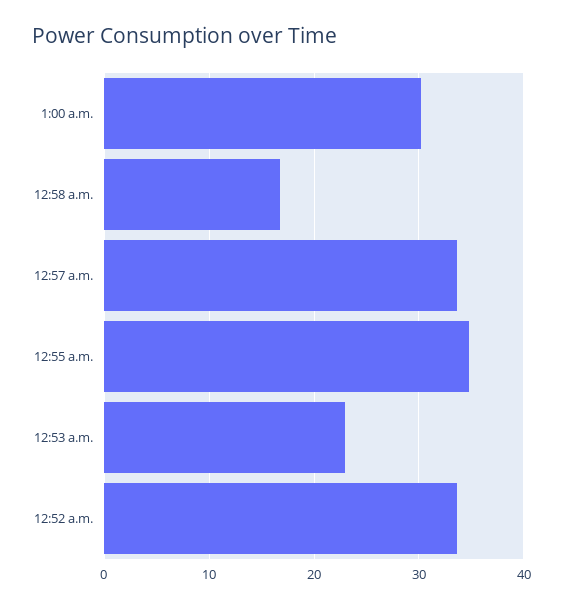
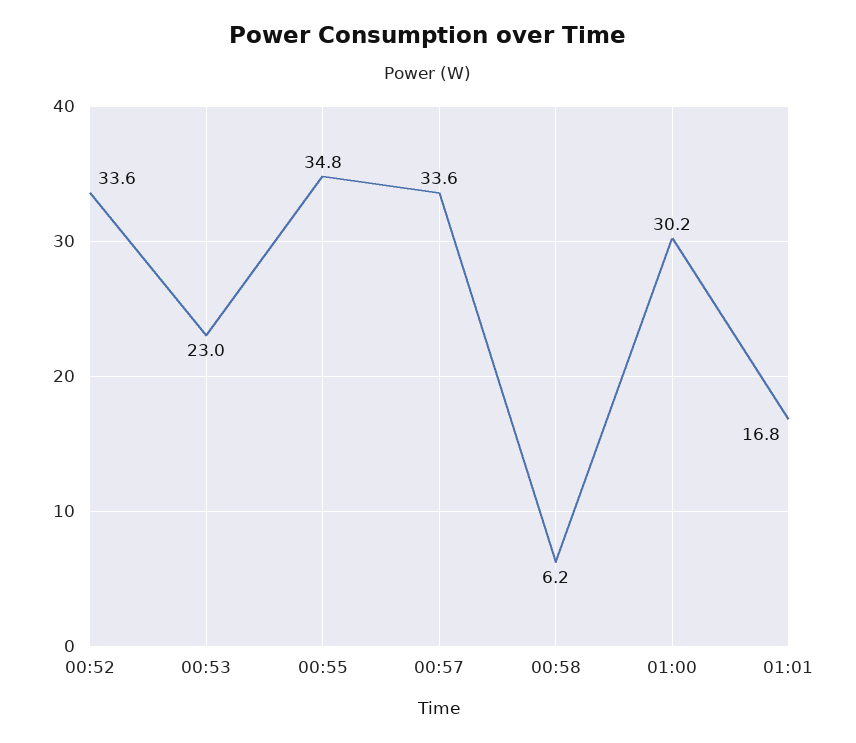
12:58 a.m.: 17 -> 6.2
01:01: none -> 16.8

